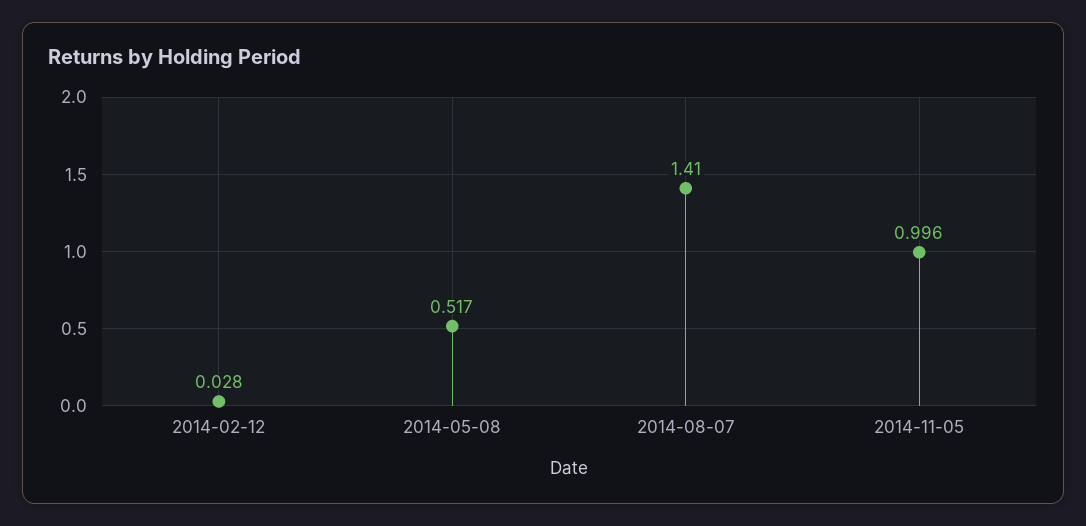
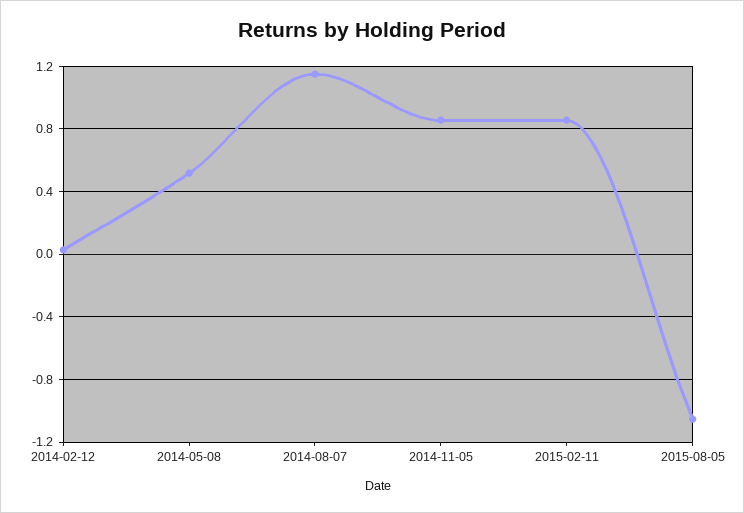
2014-08-07: 1.41 -> 1.15
2014-11-05: 0.996 -> 0.85
2015-02-11: none -> 0.85
2015-08-05: none -> -1.05

